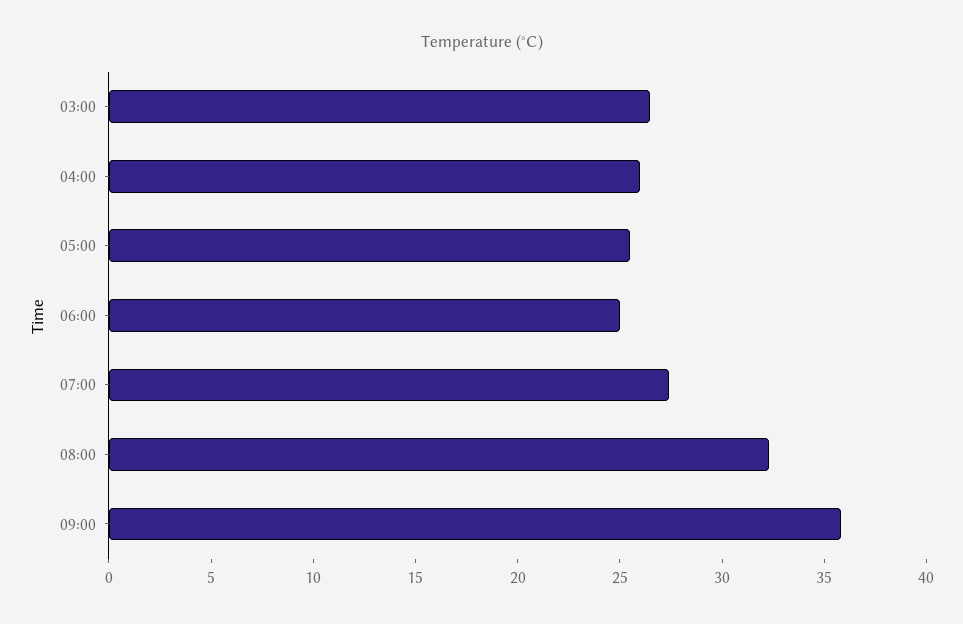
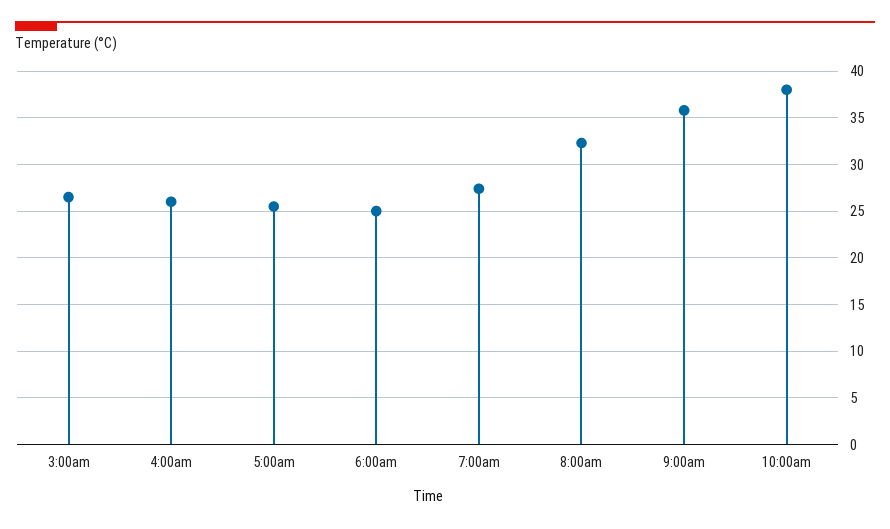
10:00am: none -> 38

